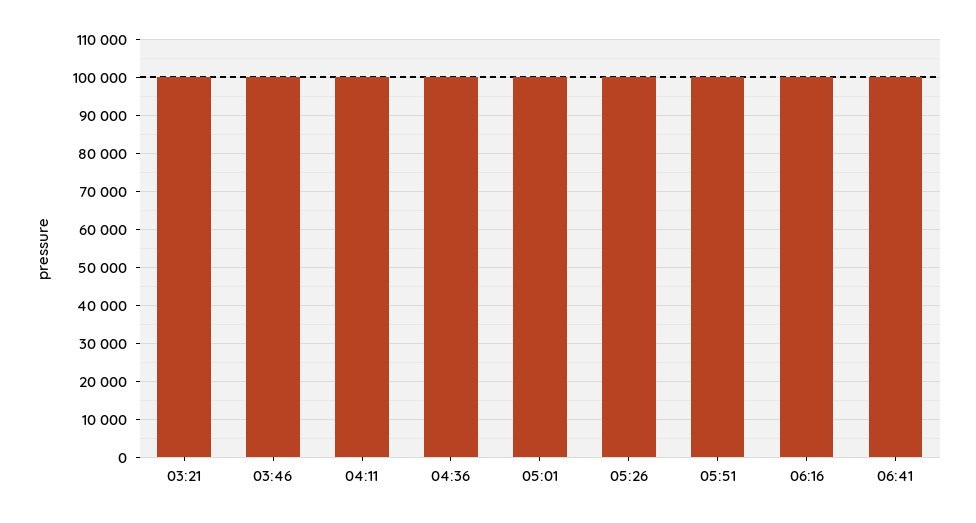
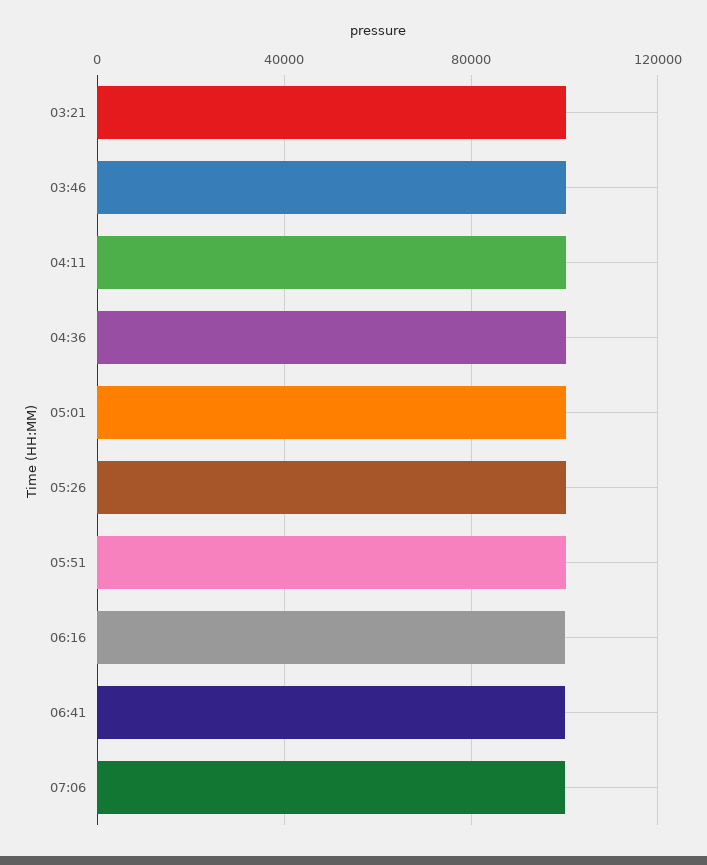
07:06: none -> 100000

